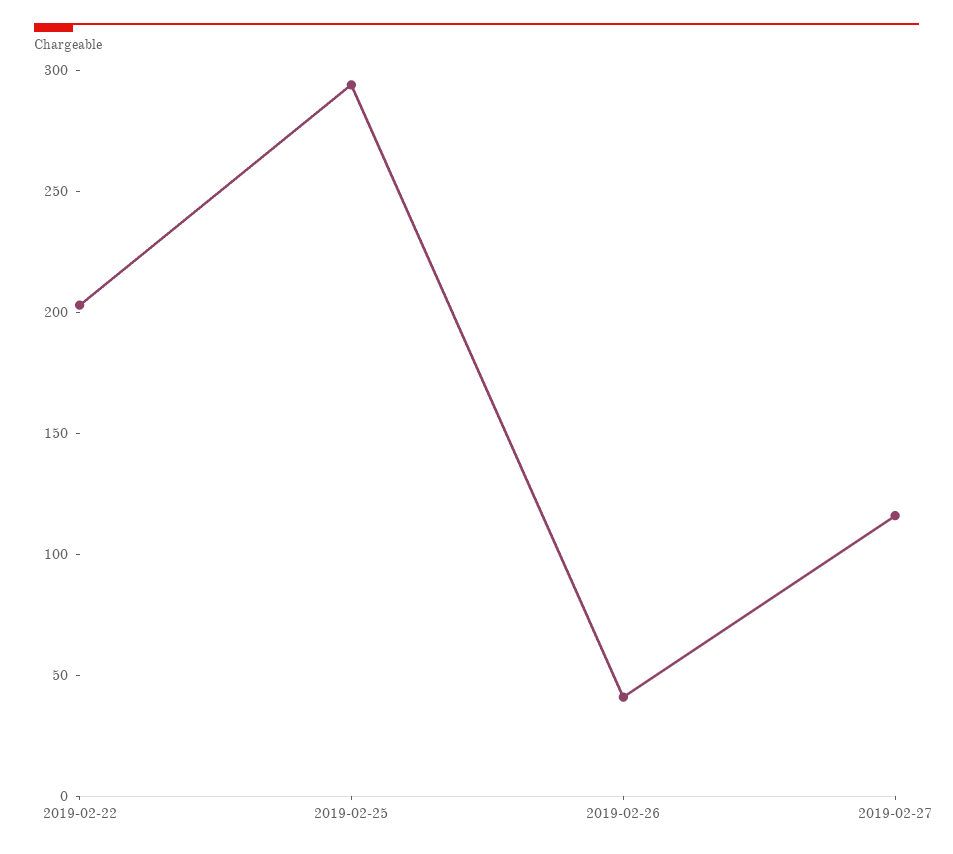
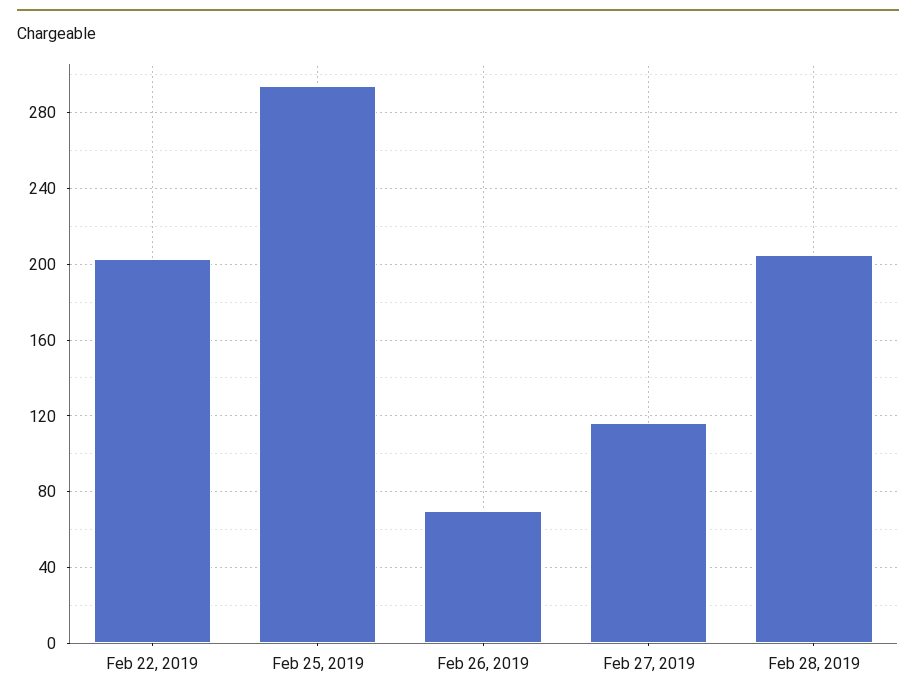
2019-02-26: 40 -> 70
Feb 28, 2019: none -> 205

